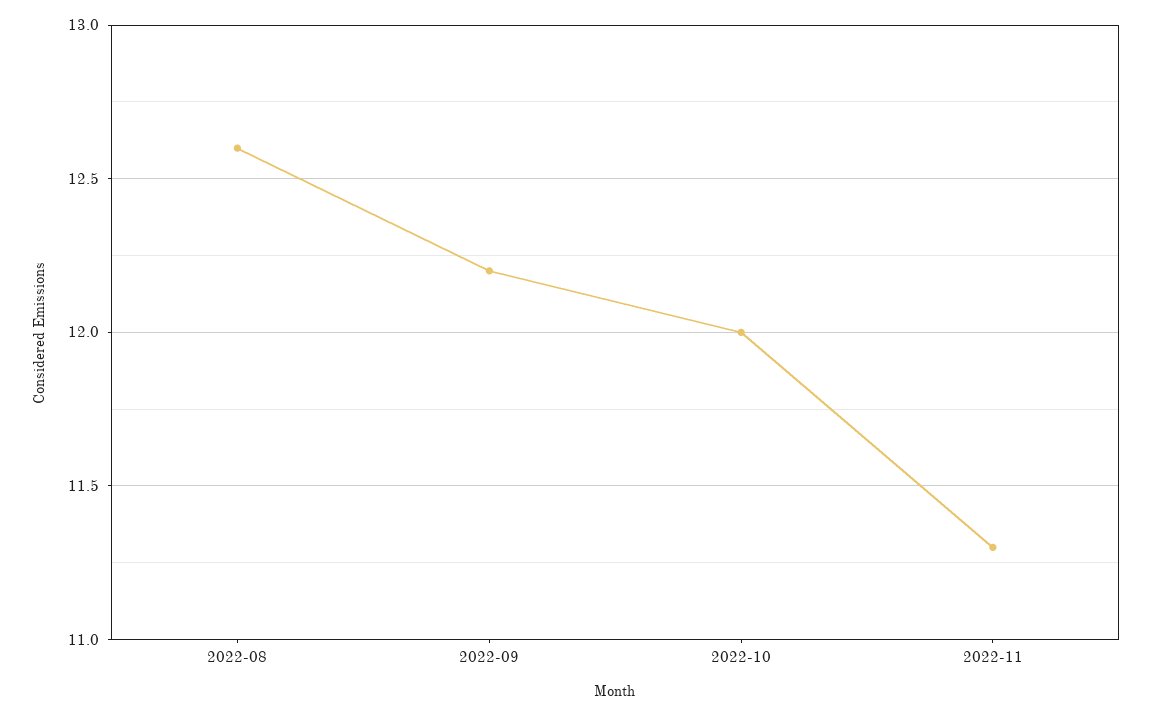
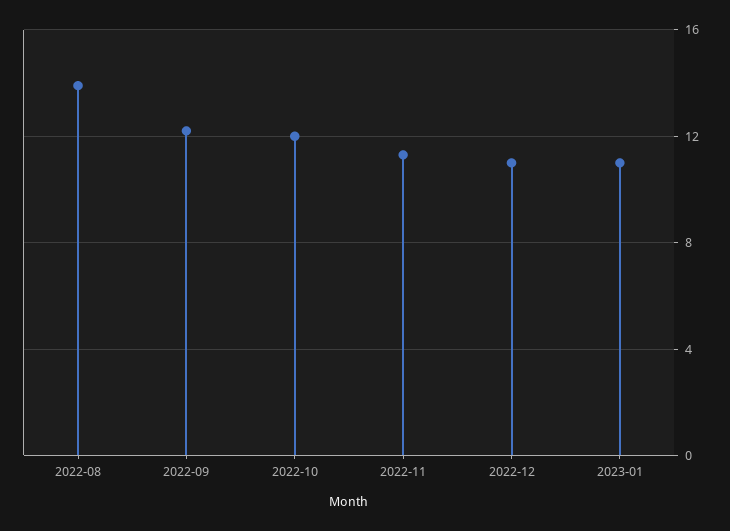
2022-08: 12.6 -> 14
2022-12: none -> 11
2023-01: none -> 11

